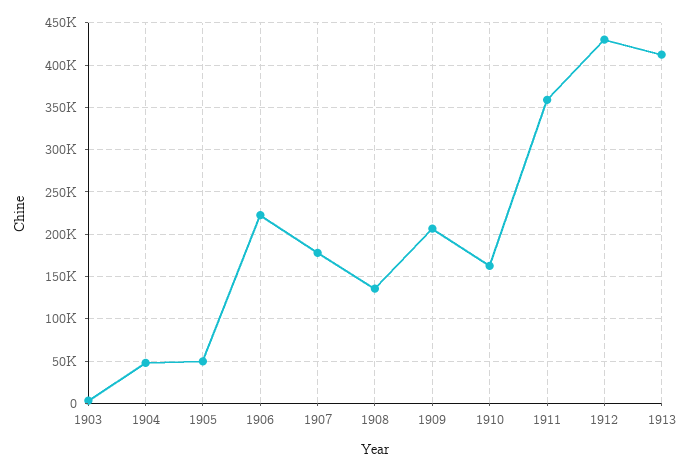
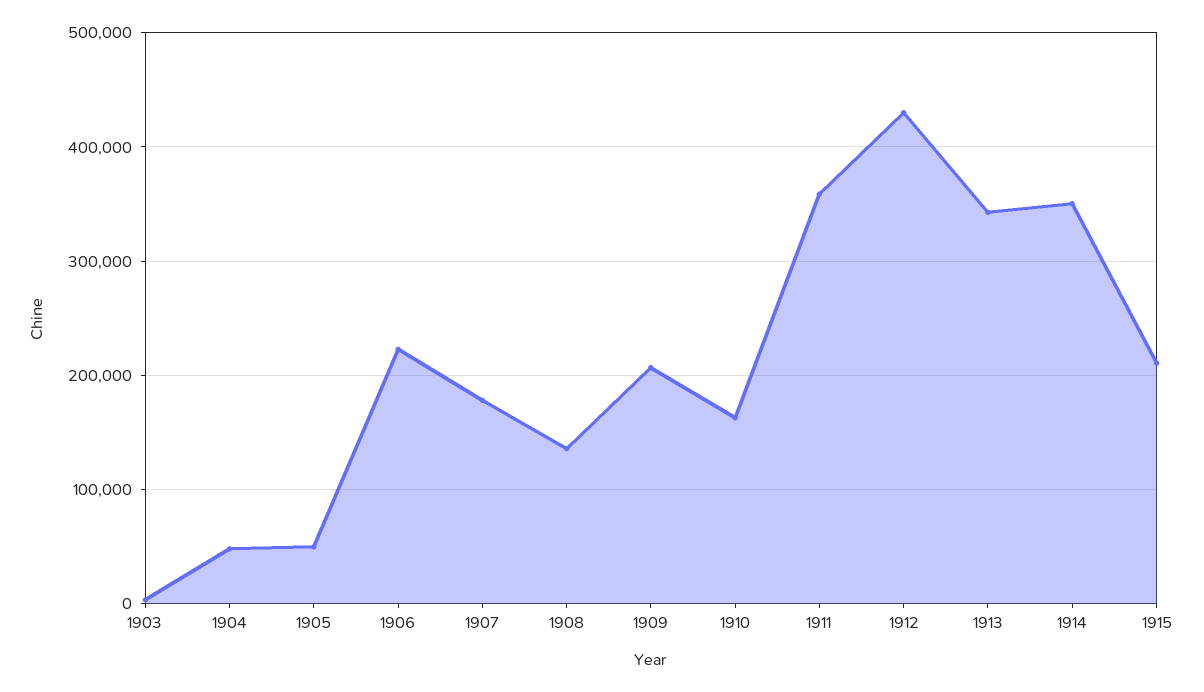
1913: 410000 -> 340000
1914: none -> 350000
1915: none -> 210000

